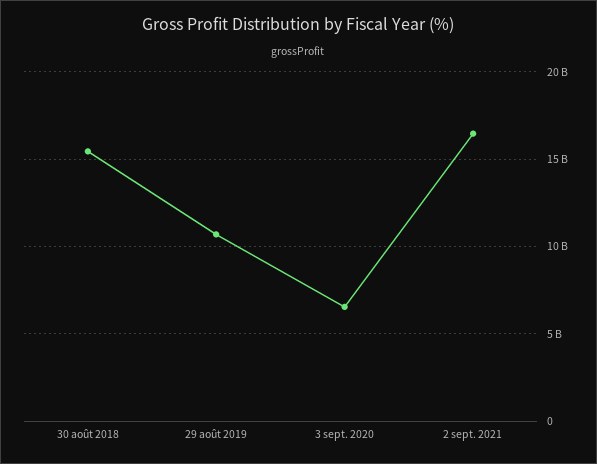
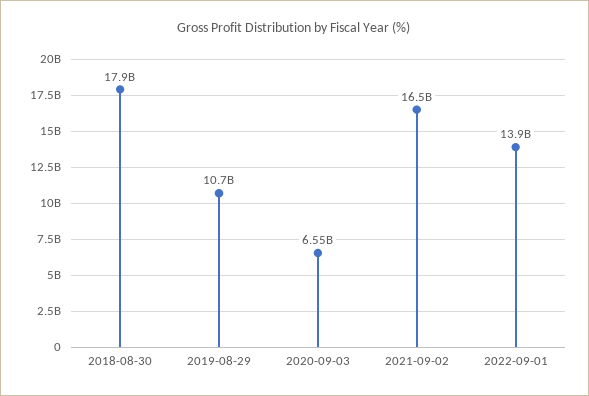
30 août 2018: 15500000000 -> 17900000000
2022-09-01: none -> 13900000000

